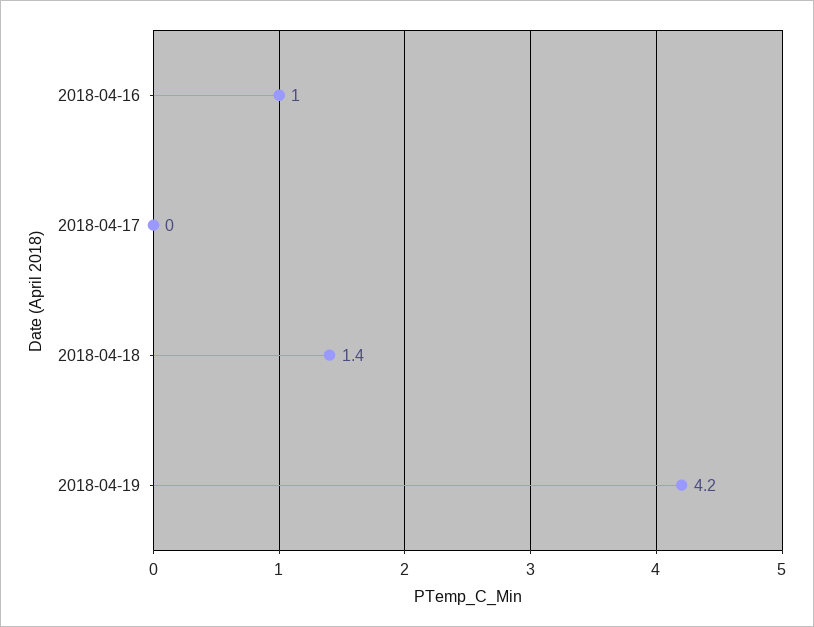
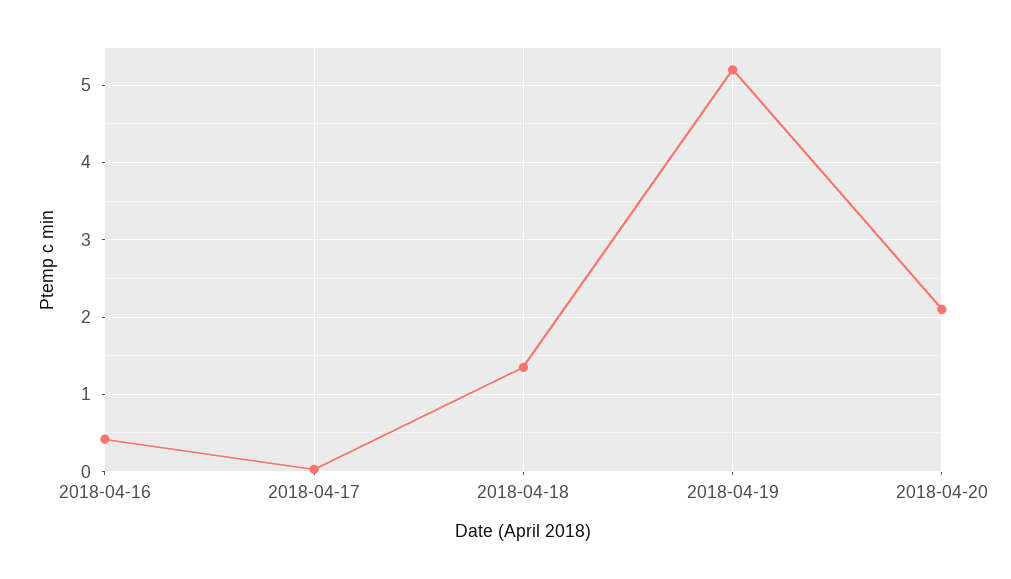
2018-04-16: 1 -> 0.4
2018-04-19: 4.2 -> 5.2
2018-04-20: none -> 2.1

